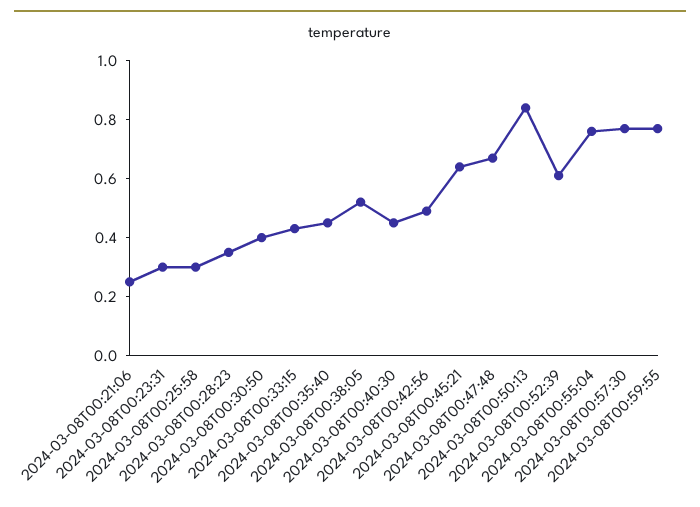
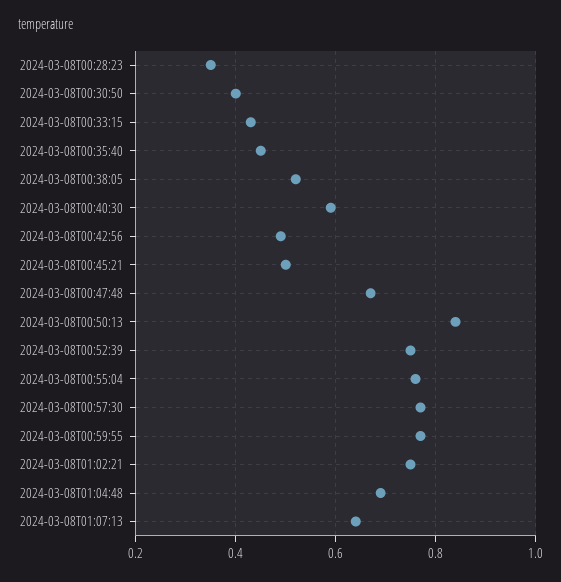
2024-03-08T00:21:06: 0.25 -> none
2024-03-08T00:23:31: 0.3 -> none
2024-03-08T00:25:58: 0.3 -> none
2024-03-08T00:40:30: 0.45 -> 0.6
2024-03-08T00:45:21: 0.65 -> 0.5
2024-03-08T00:52:39: 0.6 -> 0.75
2024-03-08T01:02:21: none -> 0.75
2024-03-08T01:04:48: none -> 0.7
2024-03-08T01:07:13: none -> 0.65

